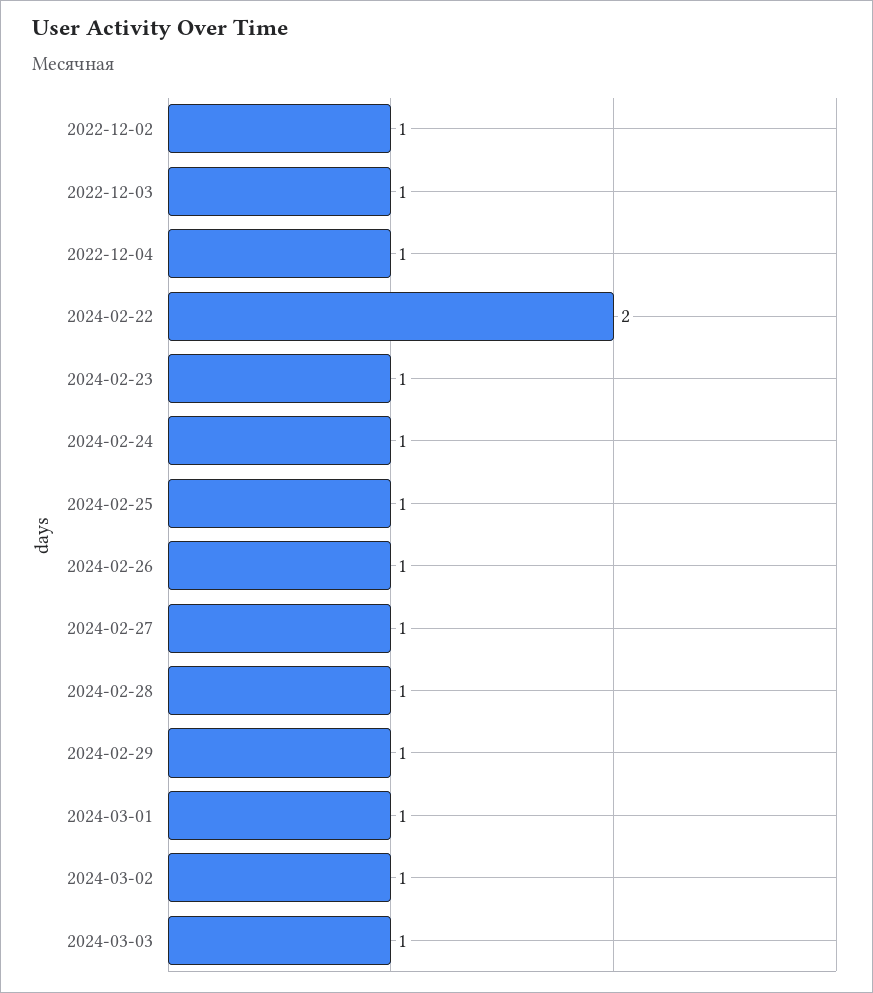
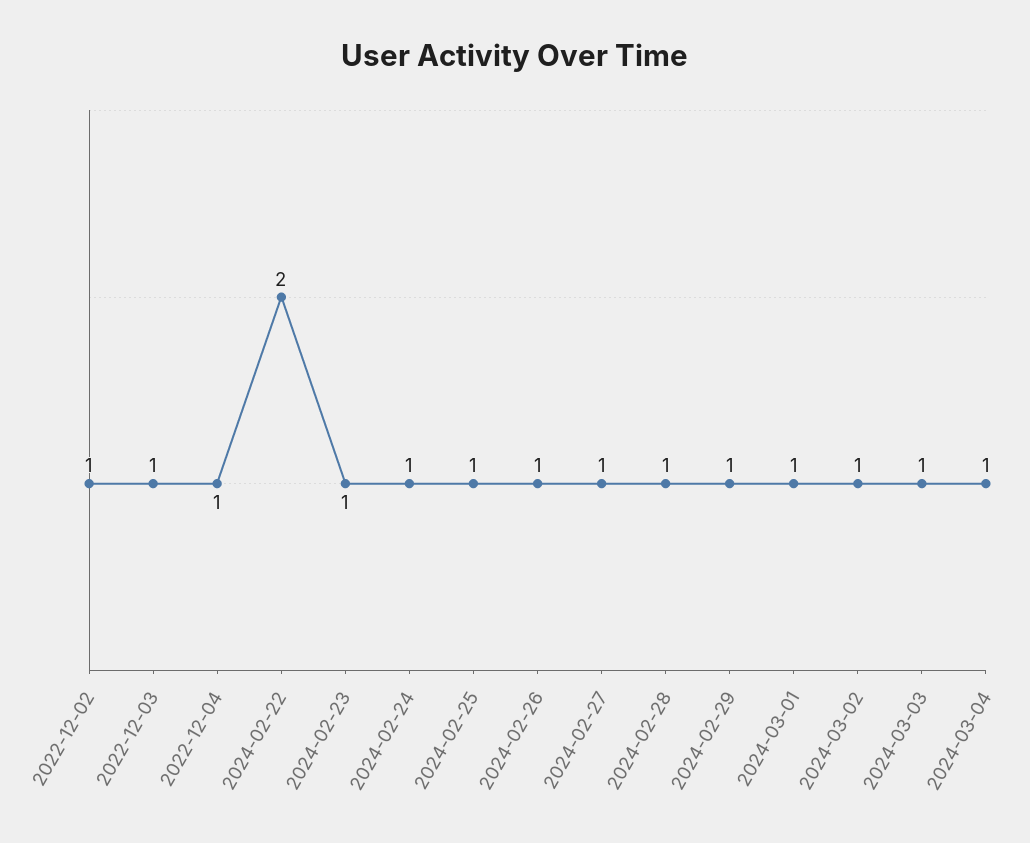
2024-03-04: none -> 1

